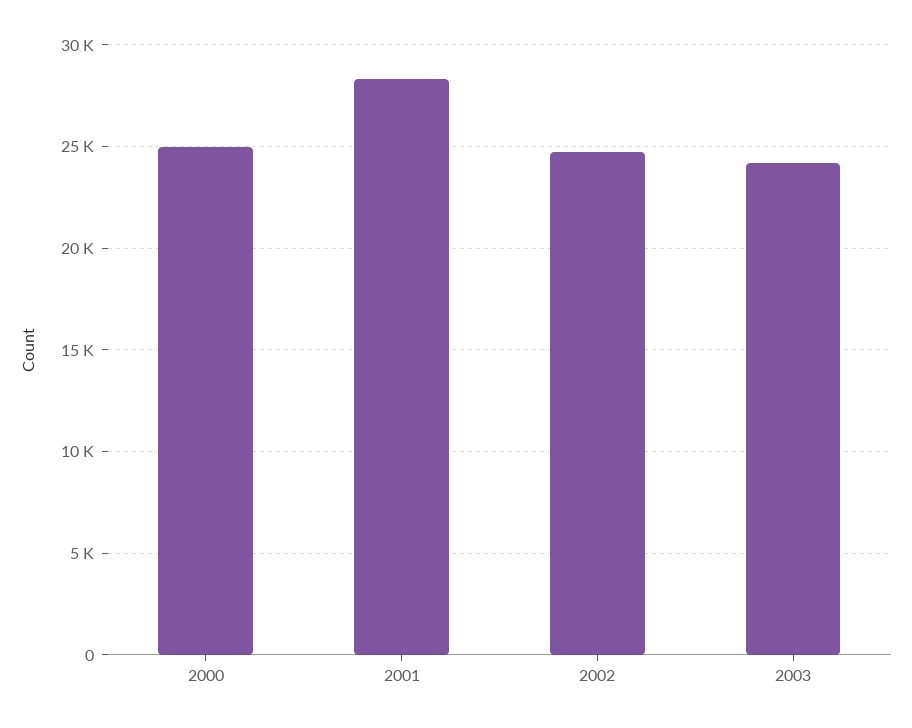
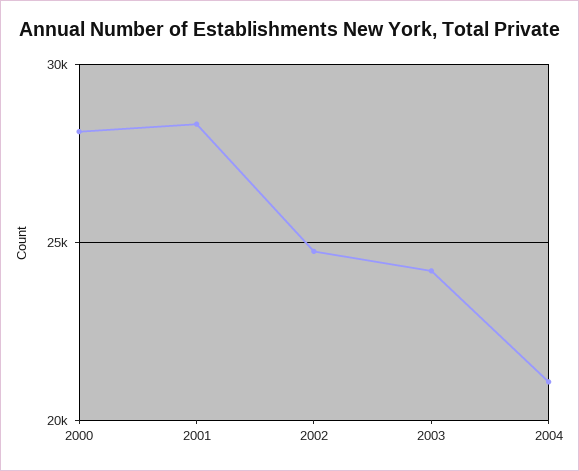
2000: 25000 -> 28000
2004: none -> 21000

